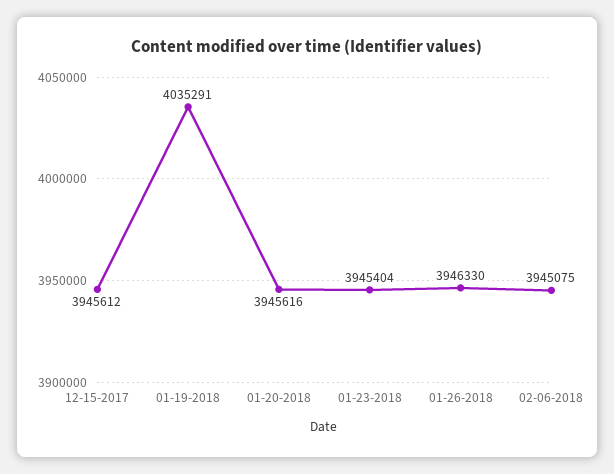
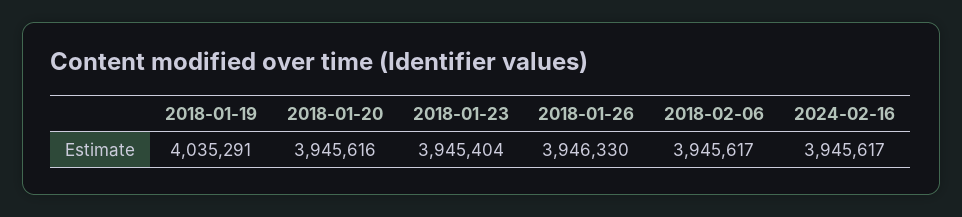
12-15-2017: 3945612 -> none
02-06-2018: 3945075 -> 3945617
2024-02-16: none -> 3945617

